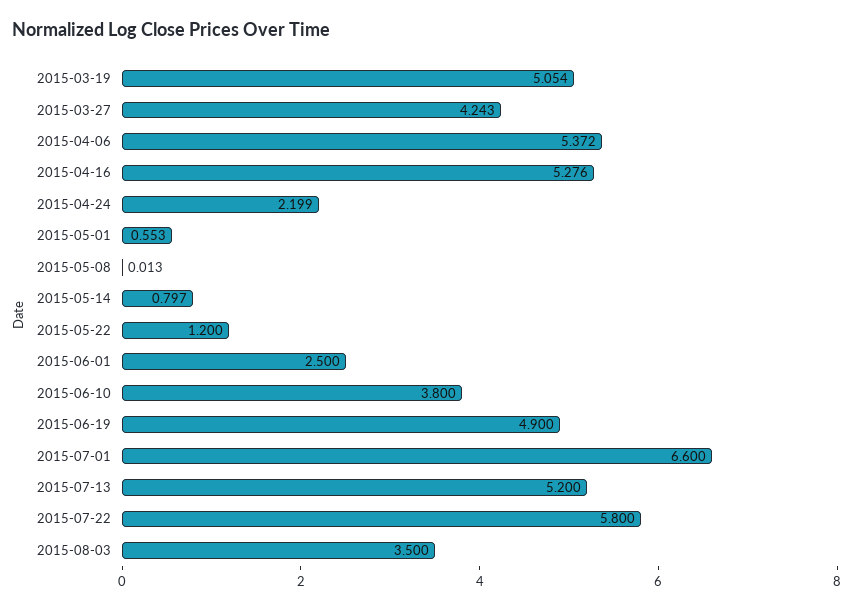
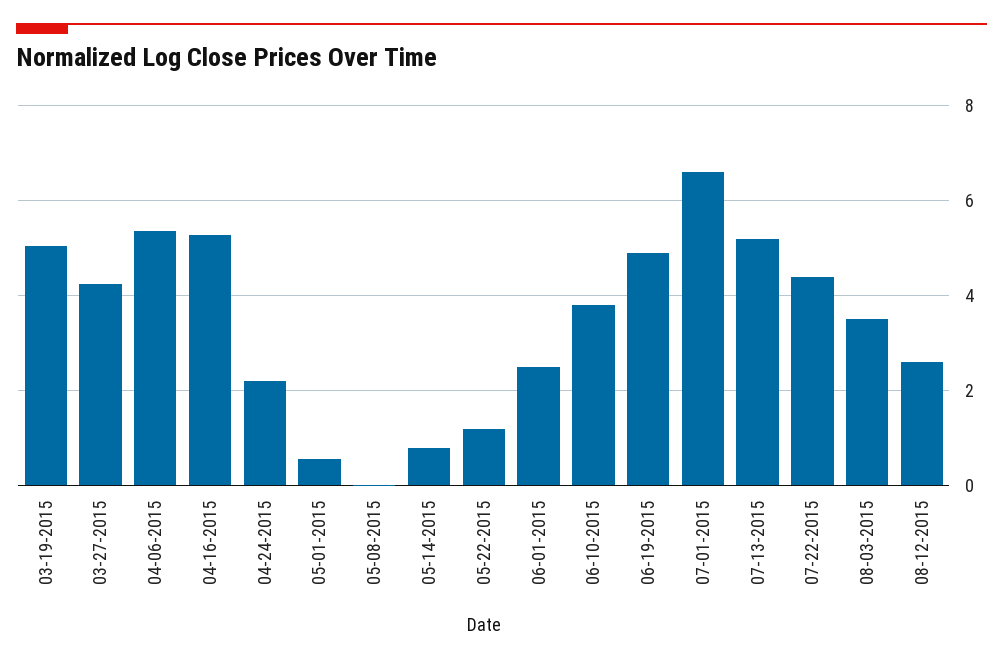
2015-07-22: 5.8 -> 4.4
08-12-2015: none -> 2.6

